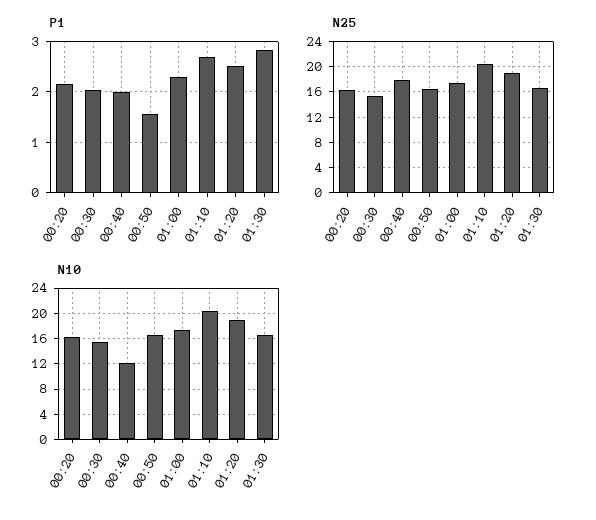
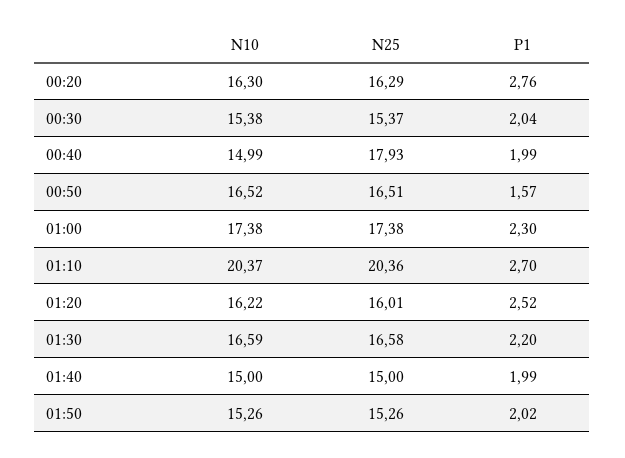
P1, 00:20: 2.2 -> 2.76
P1, 01:30: 2.8 -> 2.2
N25, 01:20: 19 -> 16.01
N10, 00:40: 12 -> 14.99
N10, 01:20: 19 -> 16.22
N10, 01:40: none -> 15
N25, 01:40: none -> 15
P1, 01:40: none -> 1.99
N10, 01:50: none -> 15.26
N25, 01:50: none -> 15.26
P1, 01:50: none -> 2.02

